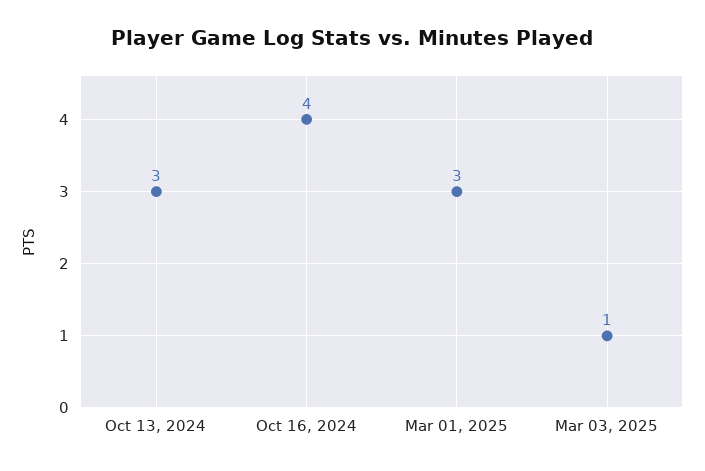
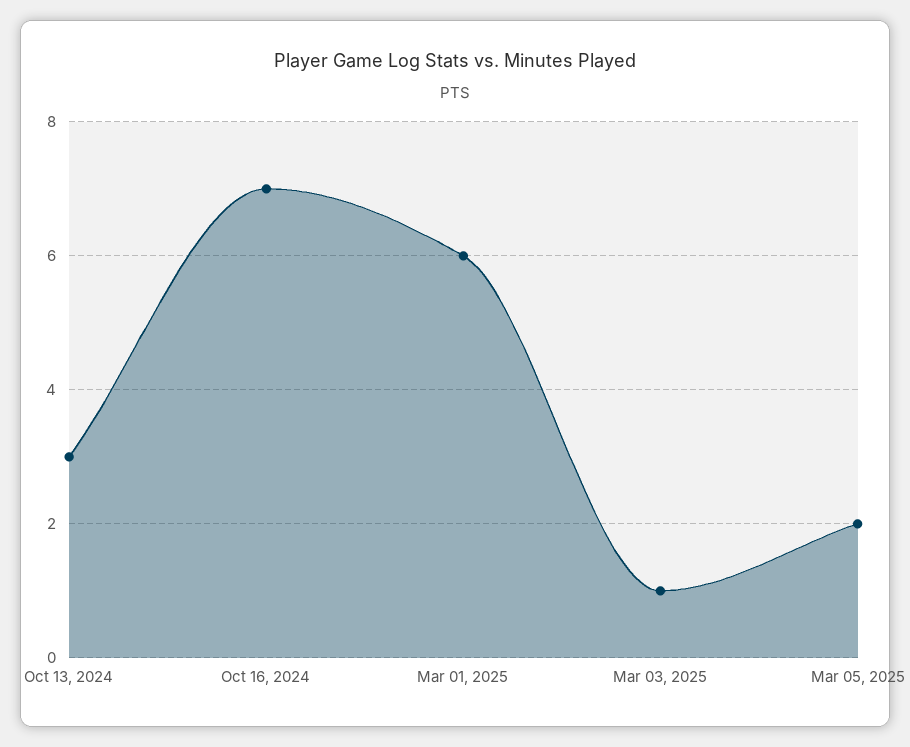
Oct 16, 2024: 4 -> 7
Mar 01, 2025: 3 -> 6
Mar 05, 2025: none -> 2

